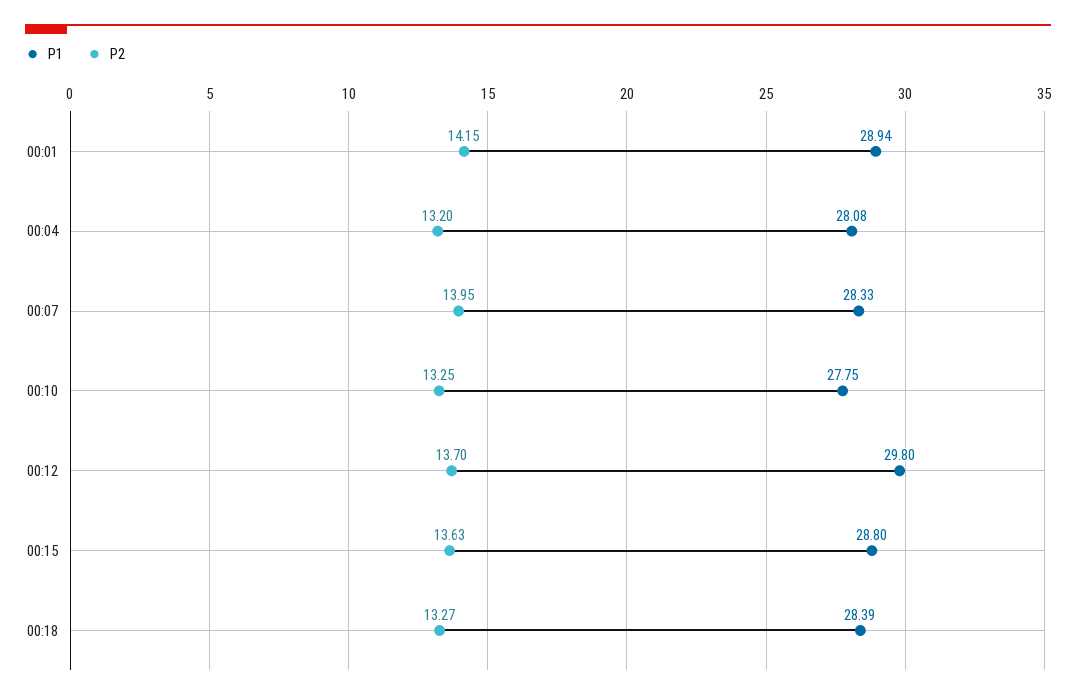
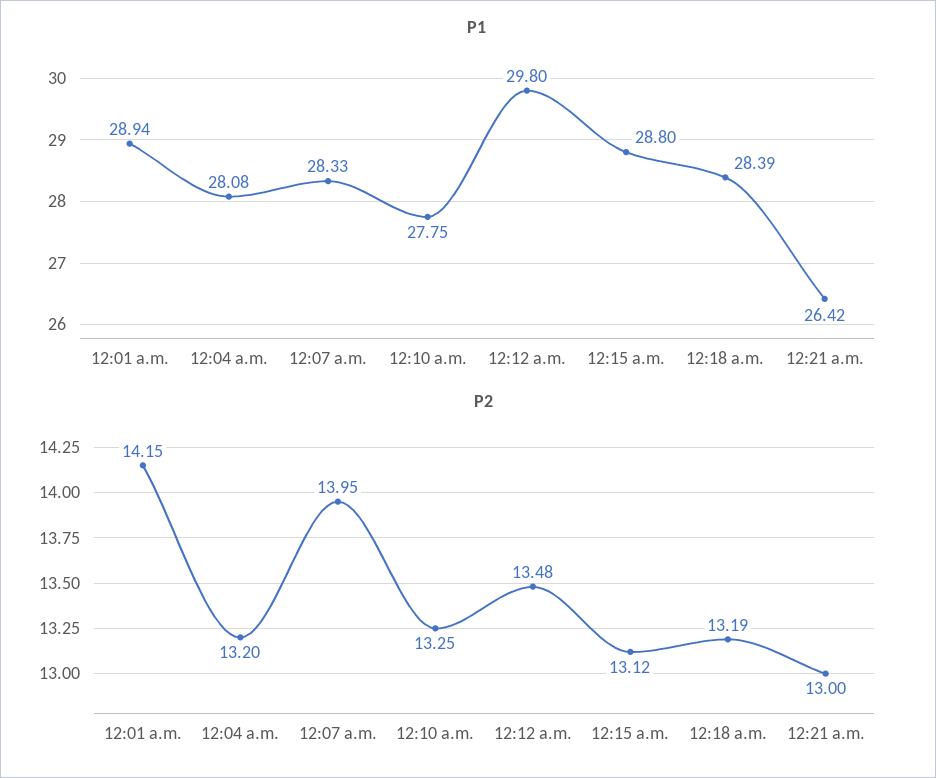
P2, 00:12: 13.7 -> 13.48
P2, 00:15: 13.63 -> 13.12
P2, 00:18: 13.27 -> 13.19
P1, 12:21 a.m.: none -> 26.42
P2, 12:21 a.m.: none -> 13

